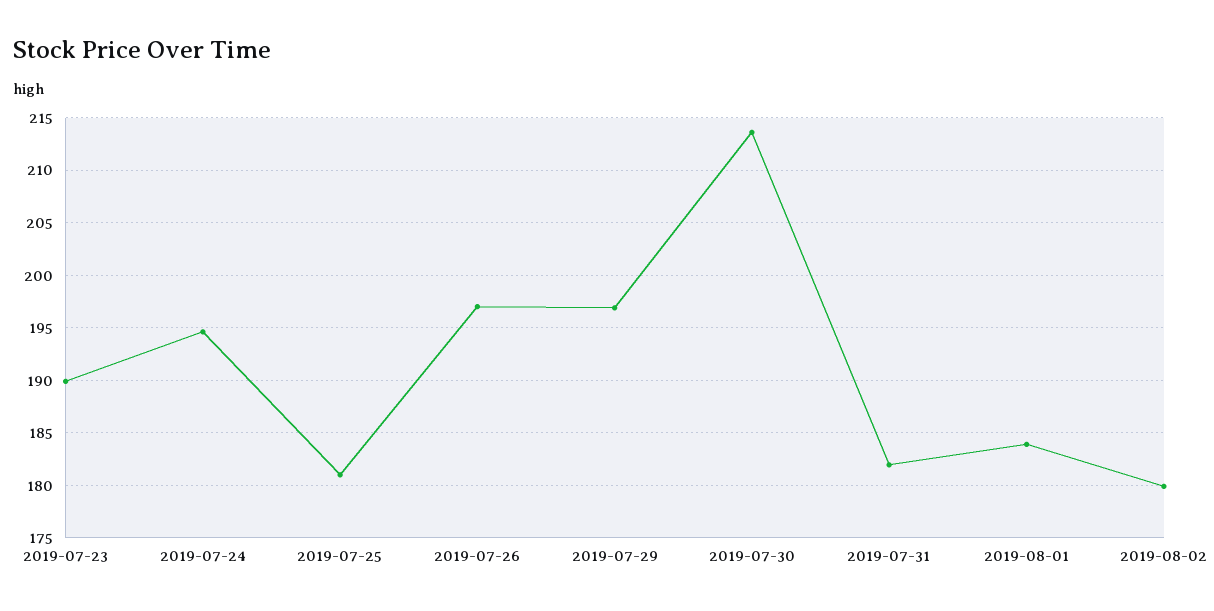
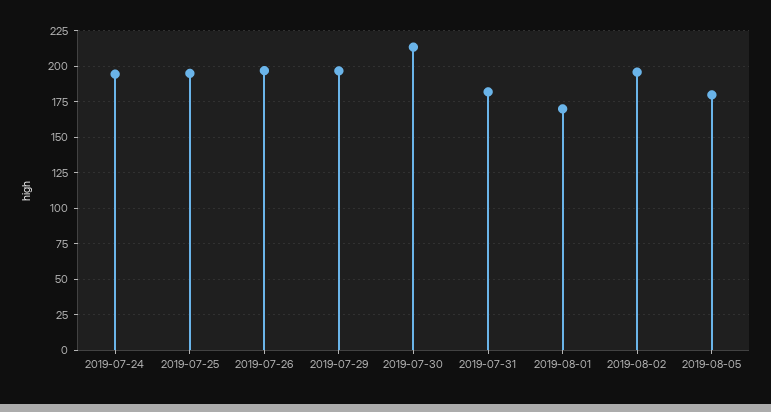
2019-07-23: 190 -> none
2019-07-25: 181 -> 195
2019-08-01: 184 -> 170
2019-08-02: 180 -> 195
2019-08-05: none -> 180

